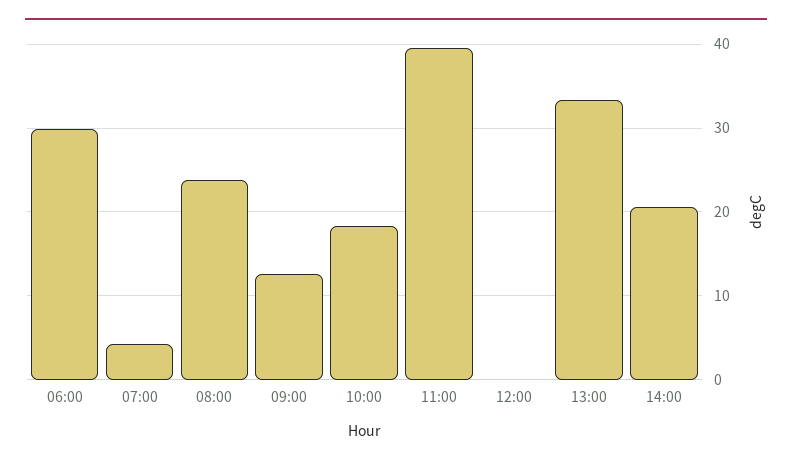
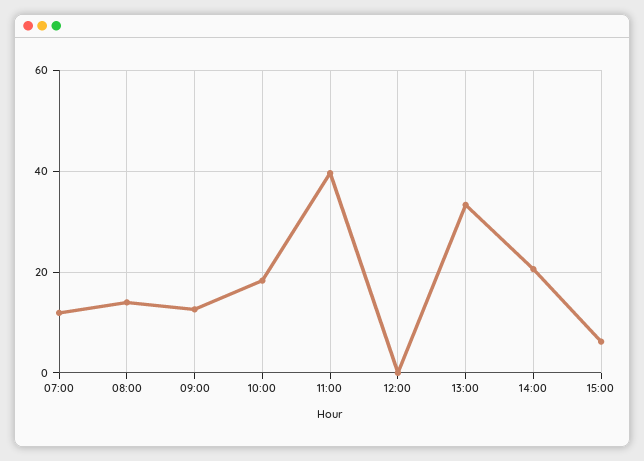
06:00: 30 -> none
07:00: 4 -> 12
08:00: 24 -> 14
15:00: none -> 6

